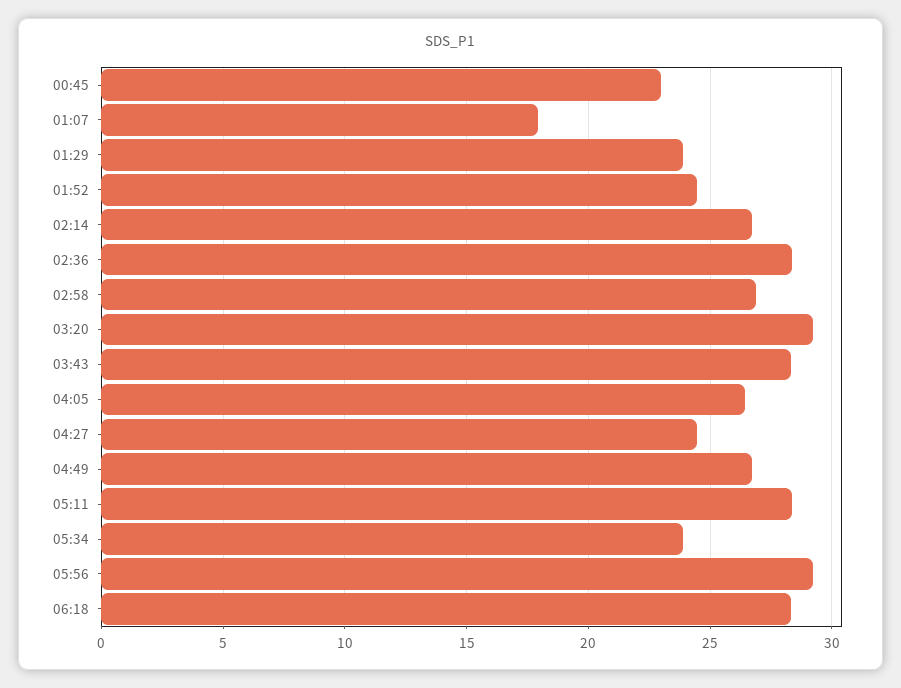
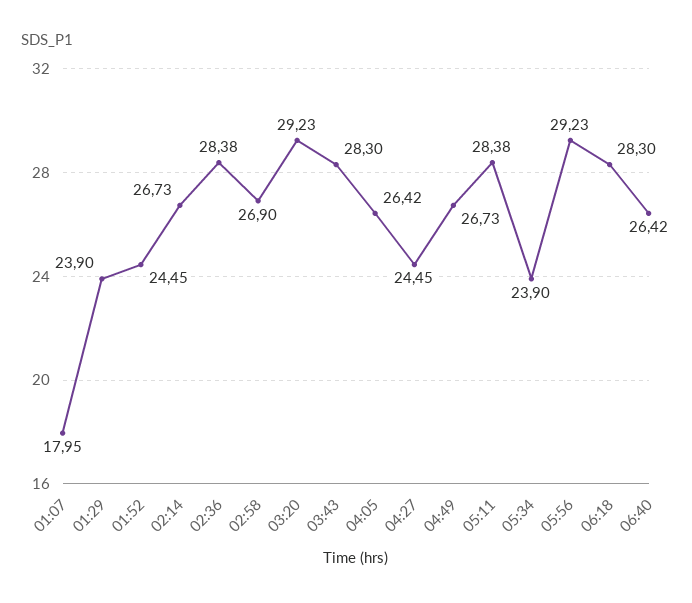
00:45: 23 -> none
06:40: none -> 26.42

